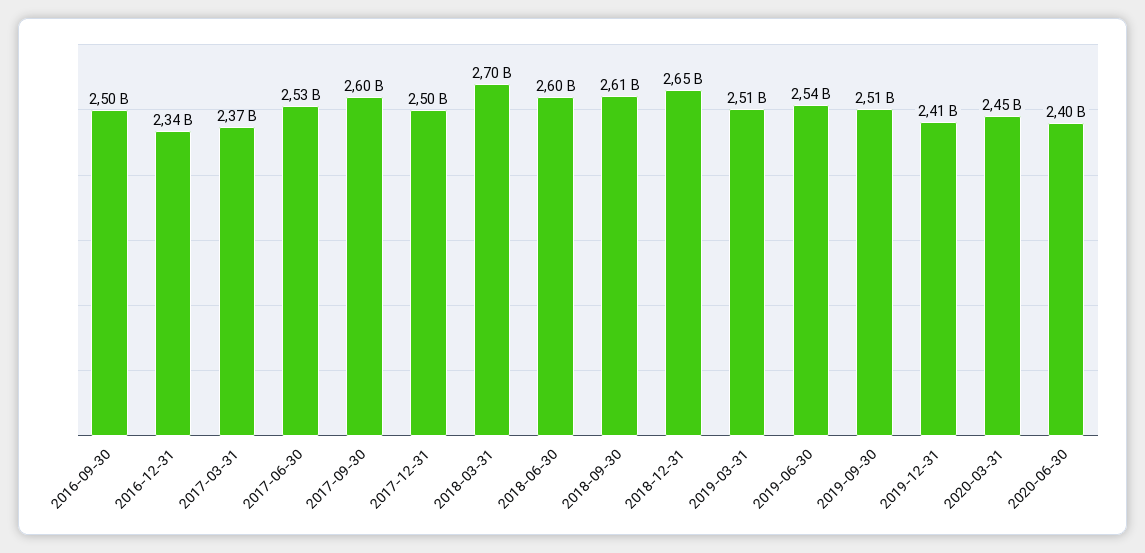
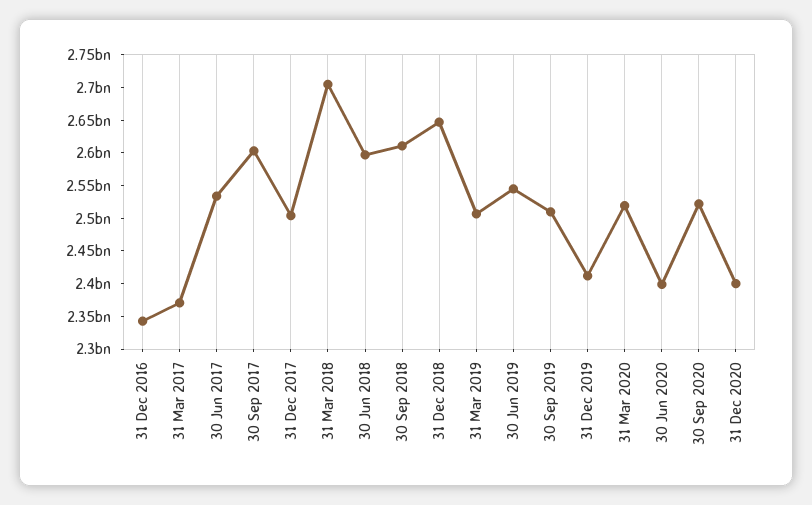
2016-09-30: 2500000000 -> none
2020-03-31: 2450000000 -> 2525000000
30 Sep 2020: none -> 2525000000
31 Dec 2020: none -> 2400000000

